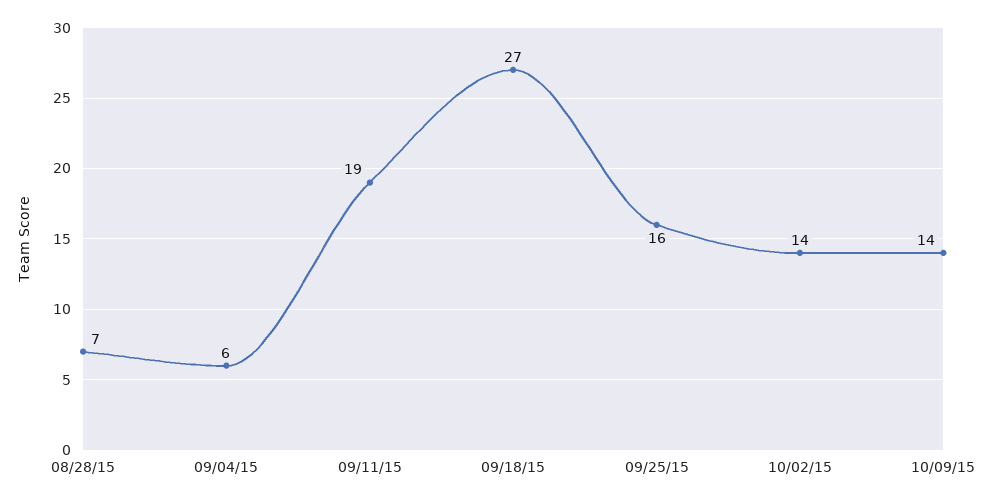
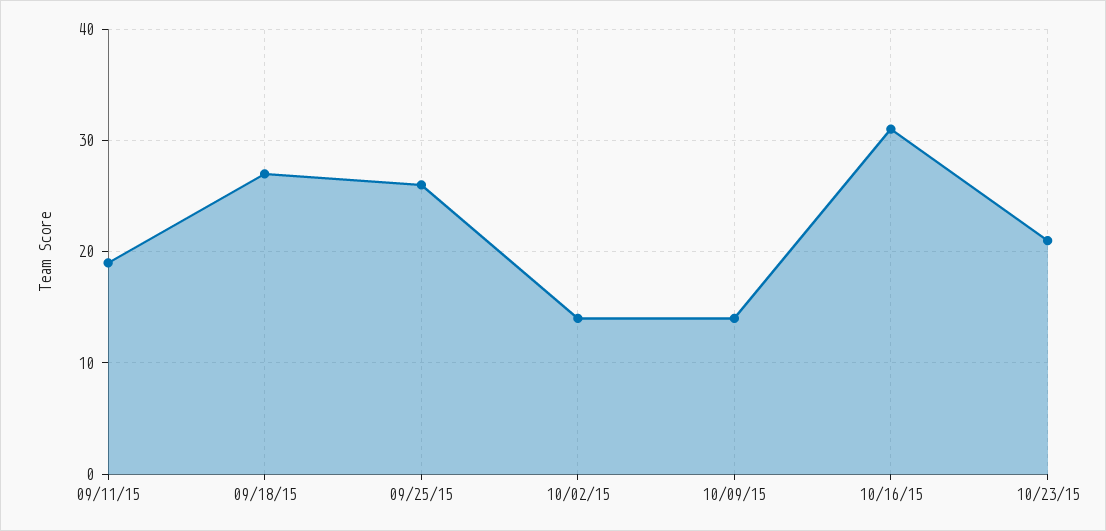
08/28/15: 7 -> none
09/04/15: 6 -> none
09/25/15: 16 -> 26
10/16/15: none -> 31
10/23/15: none -> 21

